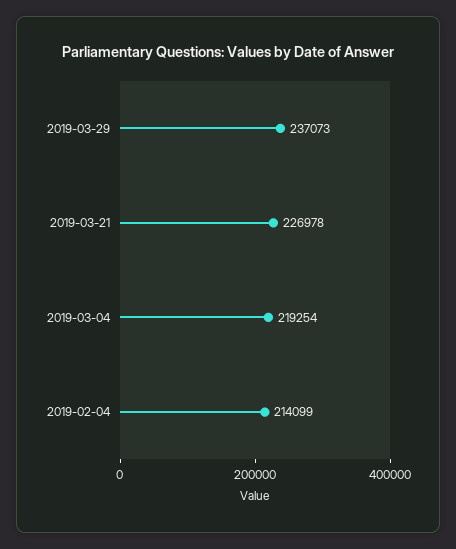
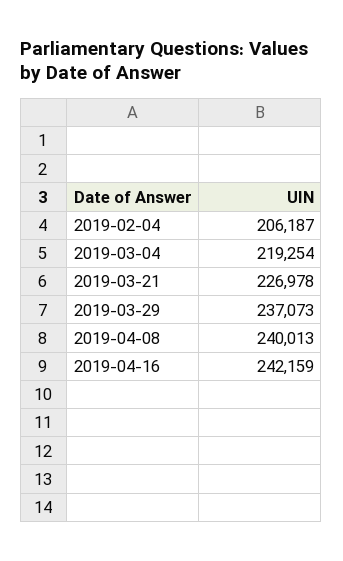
2019-02-04: 214099 -> 206187
2019-04-08: none -> 240013
2019-04-16: none -> 242159

